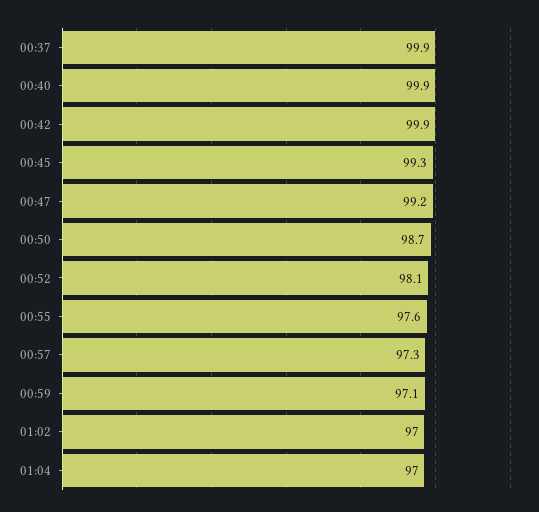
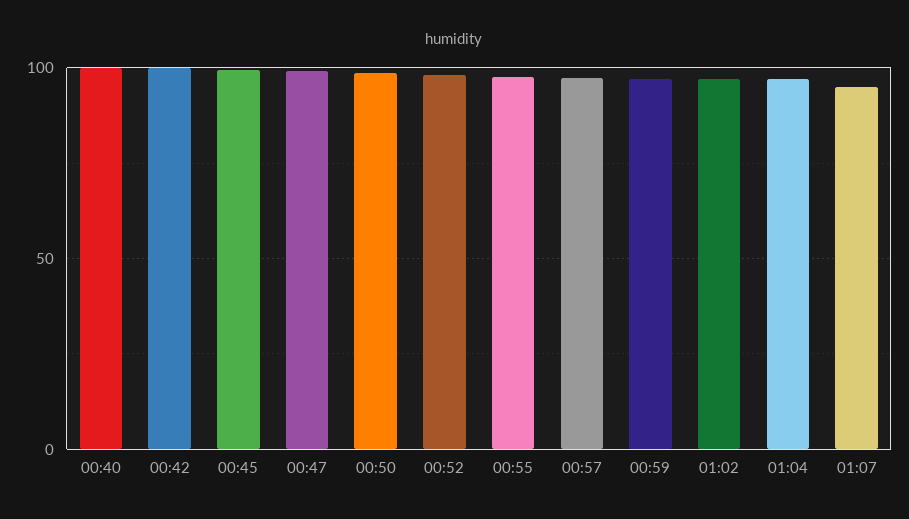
00:37: 99.9 -> none
01:07: none -> 95

